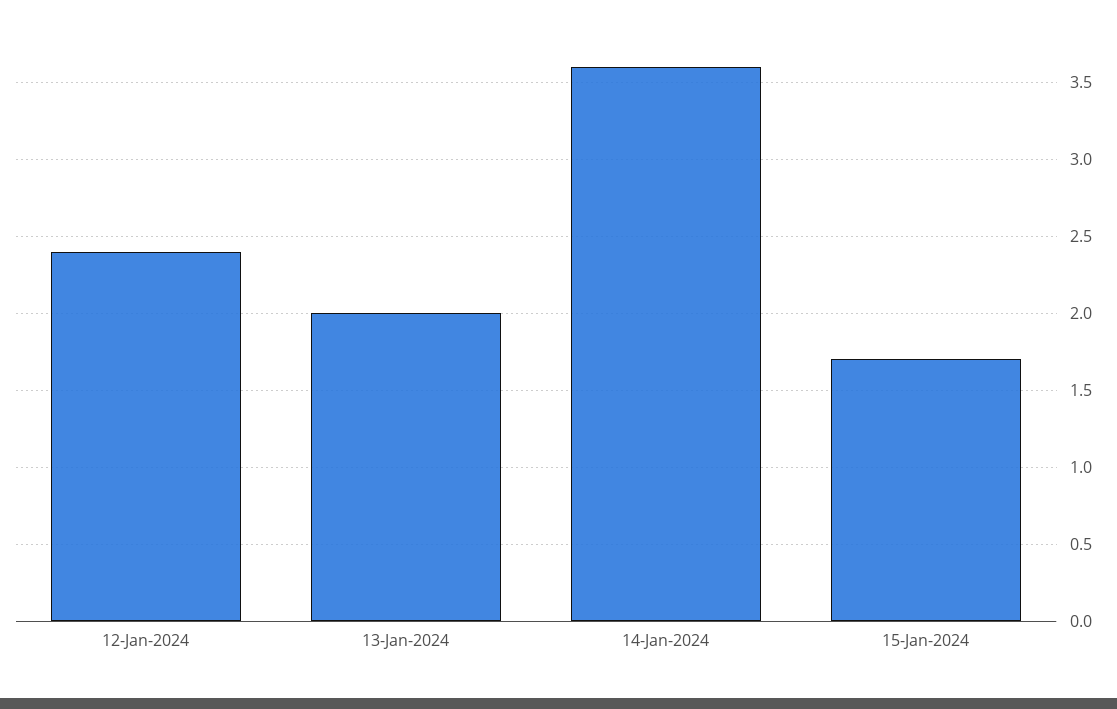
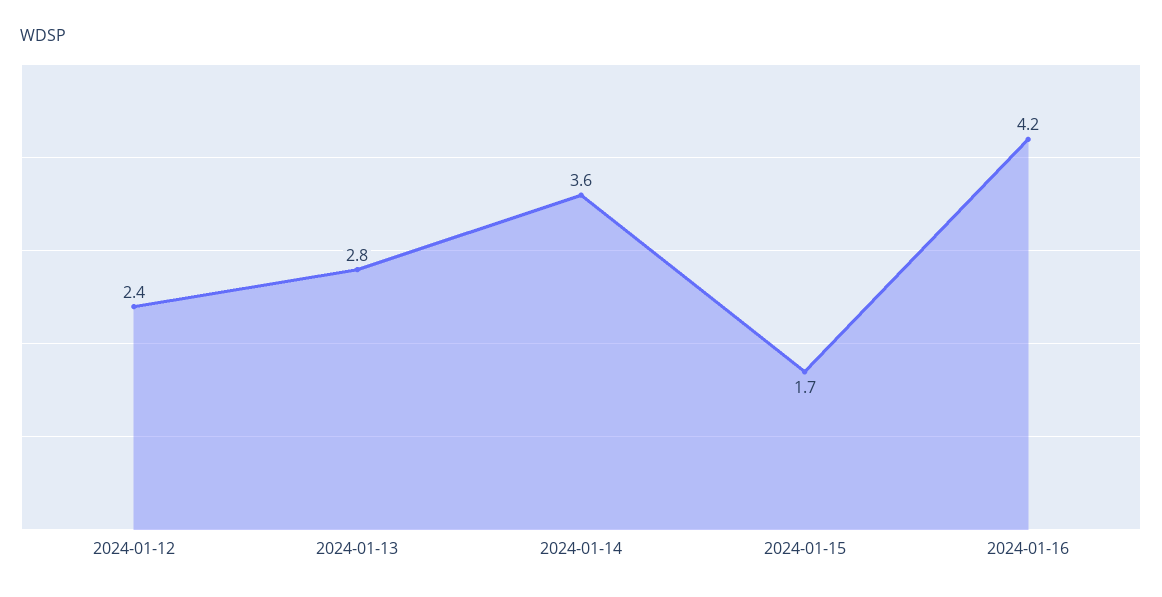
13-Jan-2024: 2 -> 2.8
2024-01-16: none -> 4.2

